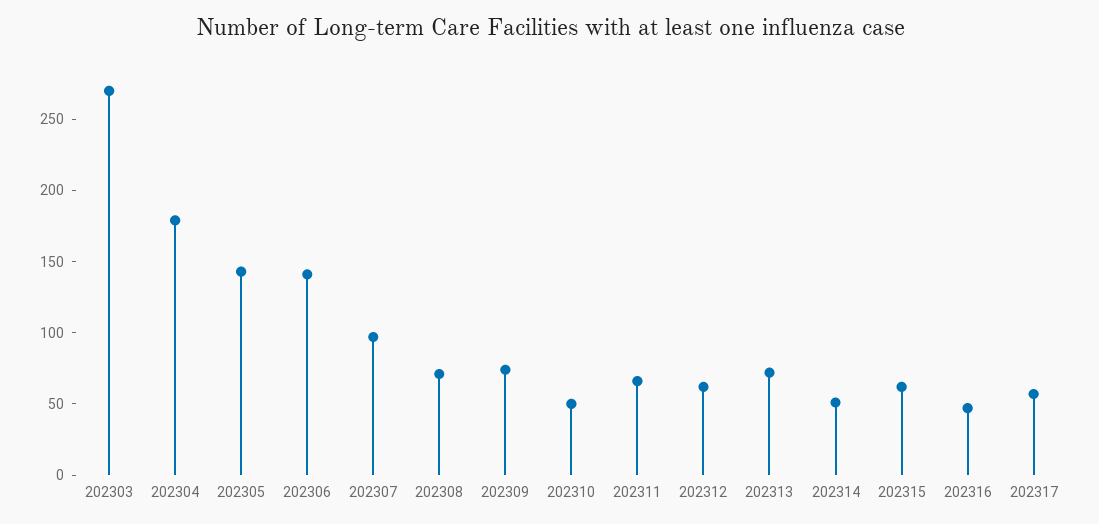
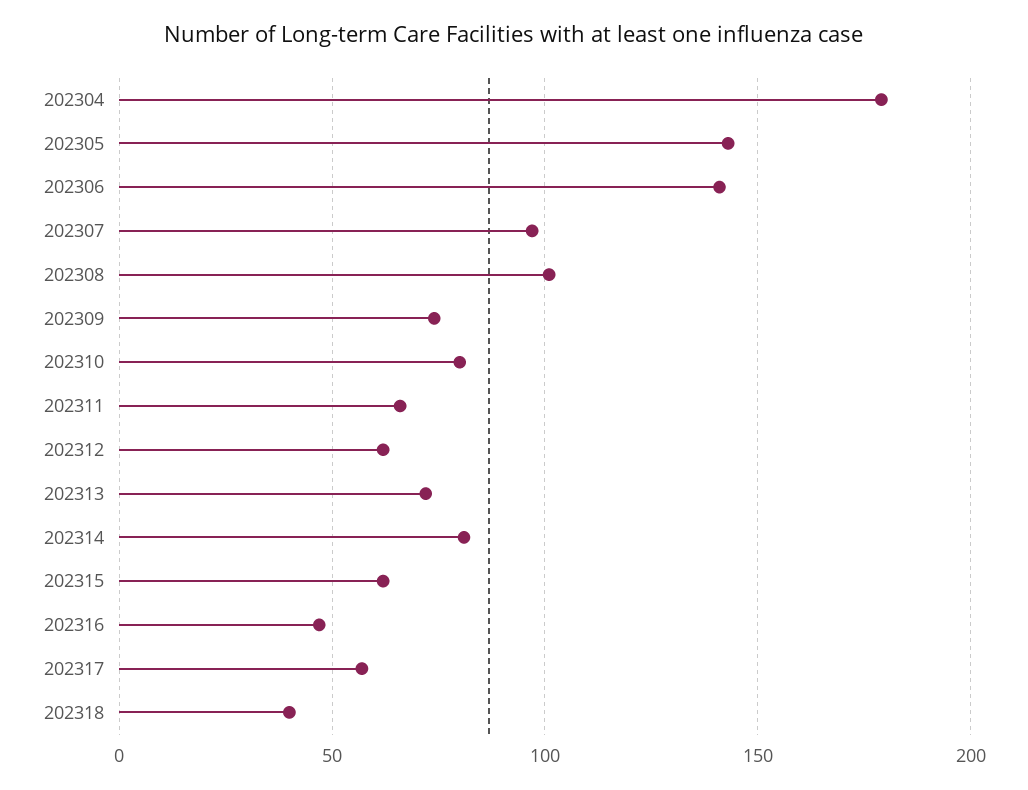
202303: 270 -> none
202308: 70 -> 100
202310: 50 -> 80
202314: 50 -> 80
202318: none -> 40

